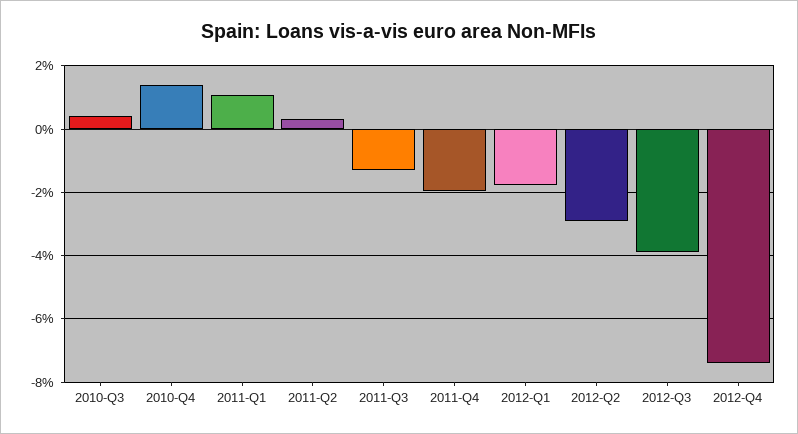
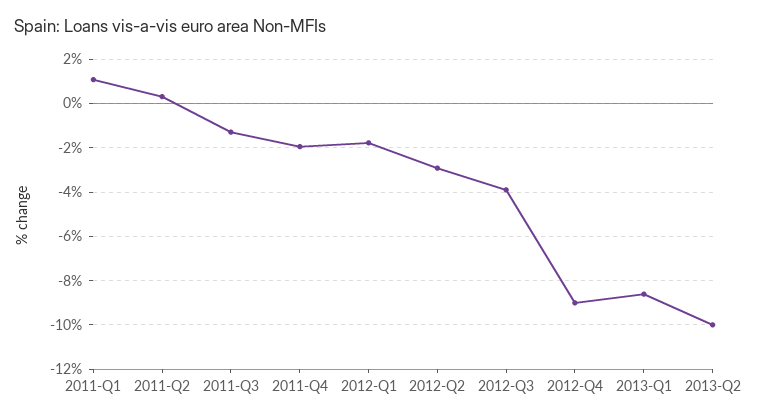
2010-Q3: 0.4 -> none
2010-Q4: 1.4 -> none
2012-Q4: -7.4 -> -9
2013-Q1: none -> -8.5
2013-Q2: none -> -10

